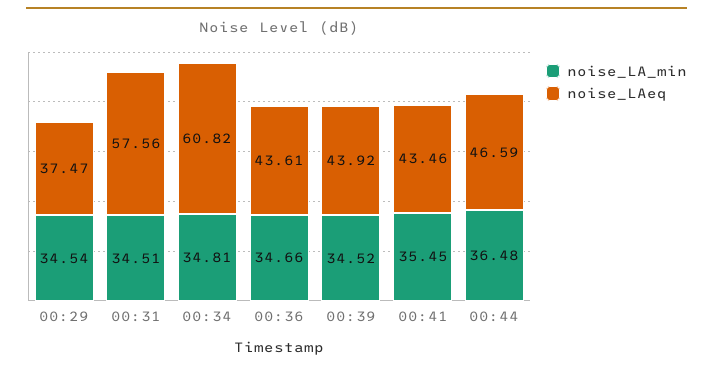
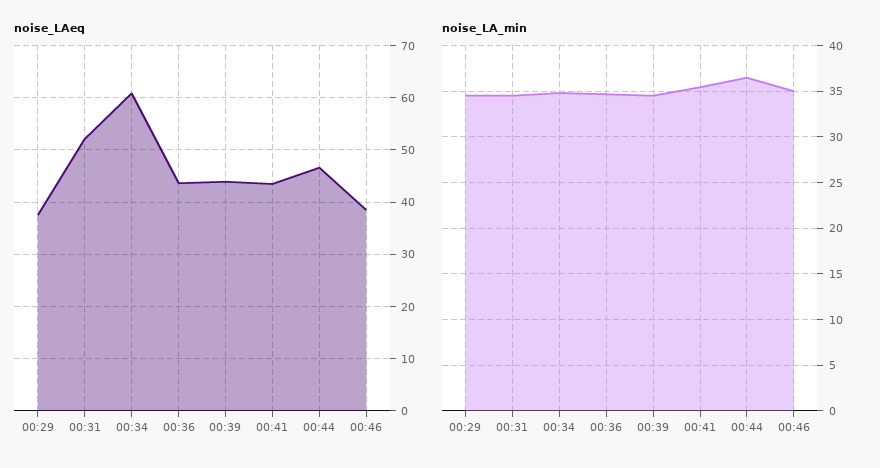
noise_LAeq, 00:31: 57.56 -> 52
noise_LAeq, 00:46: none -> 38
noise_LA_min, 00:46: none -> 35

